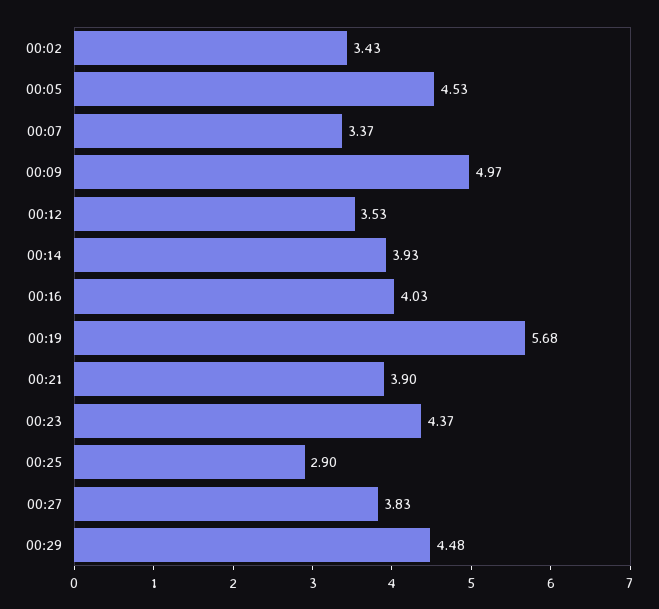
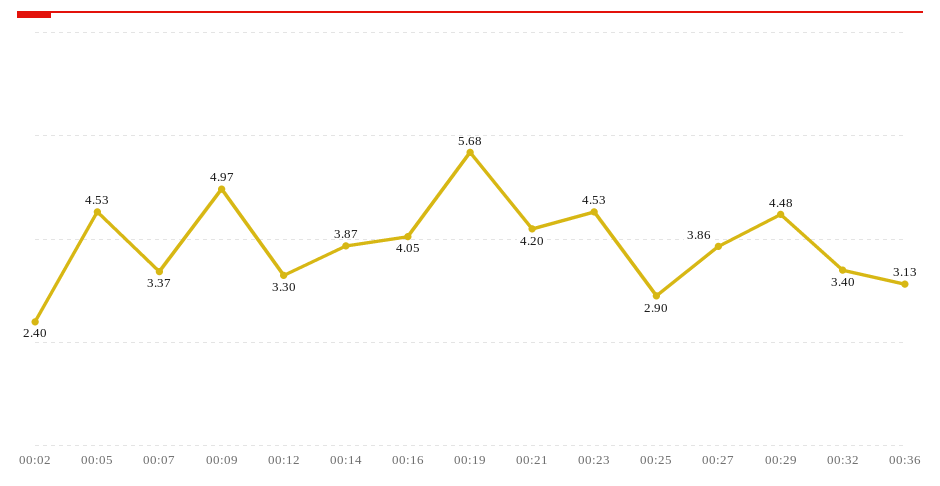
00:02: 3.43 -> 2.4
00:12: 3.53 -> 3.3
00:14: 3.93 -> 3.87
00:16: 4.03 -> 4.05
00:21: 3.9 -> 4.2
00:23: 4.37 -> 4.53
00:27: 3.83 -> 3.86
00:32: none -> 3.4
00:36: none -> 3.13

